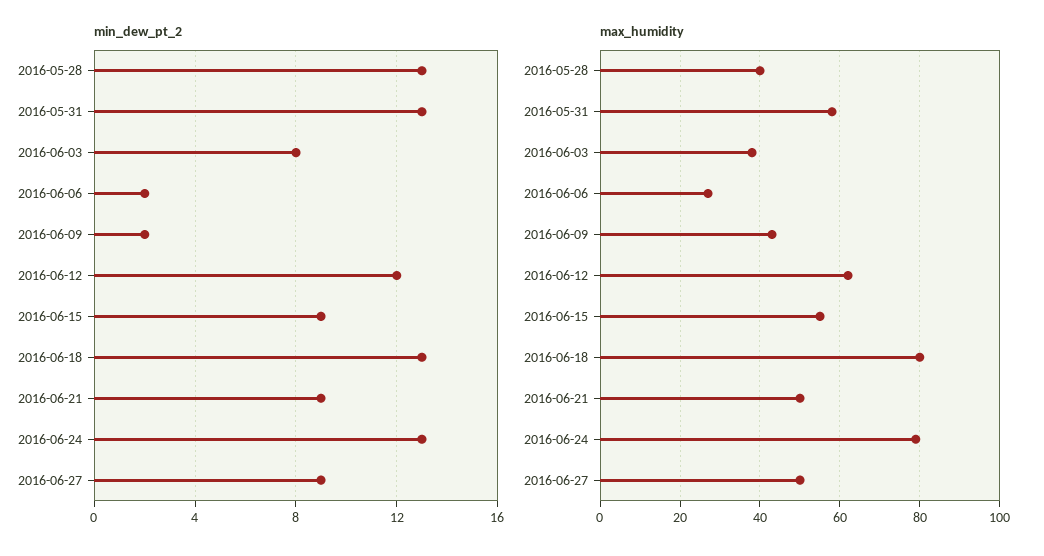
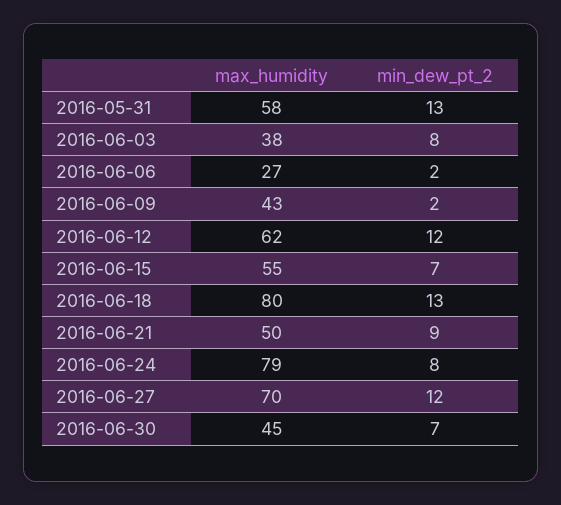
min_dew_pt_2, 2016-05-28: 13 -> none
min_dew_pt_2, 2016-06-15: 9 -> 7
min_dew_pt_2, 2016-06-24: 13 -> 8
min_dew_pt_2, 2016-06-27: 9 -> 12
max_humidity, 2016-05-28: 40 -> none
max_humidity, 2016-06-27: 50 -> 70
max_humidity, 2016-06-30: none -> 45
min_dew_pt_2, 2016-06-30: none -> 7

